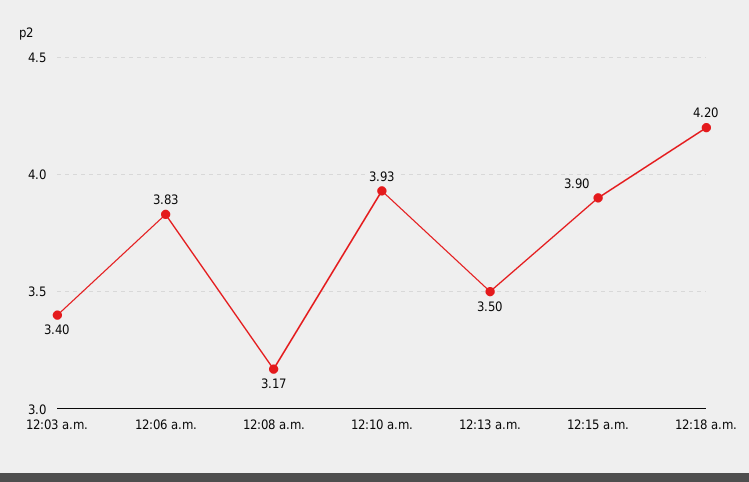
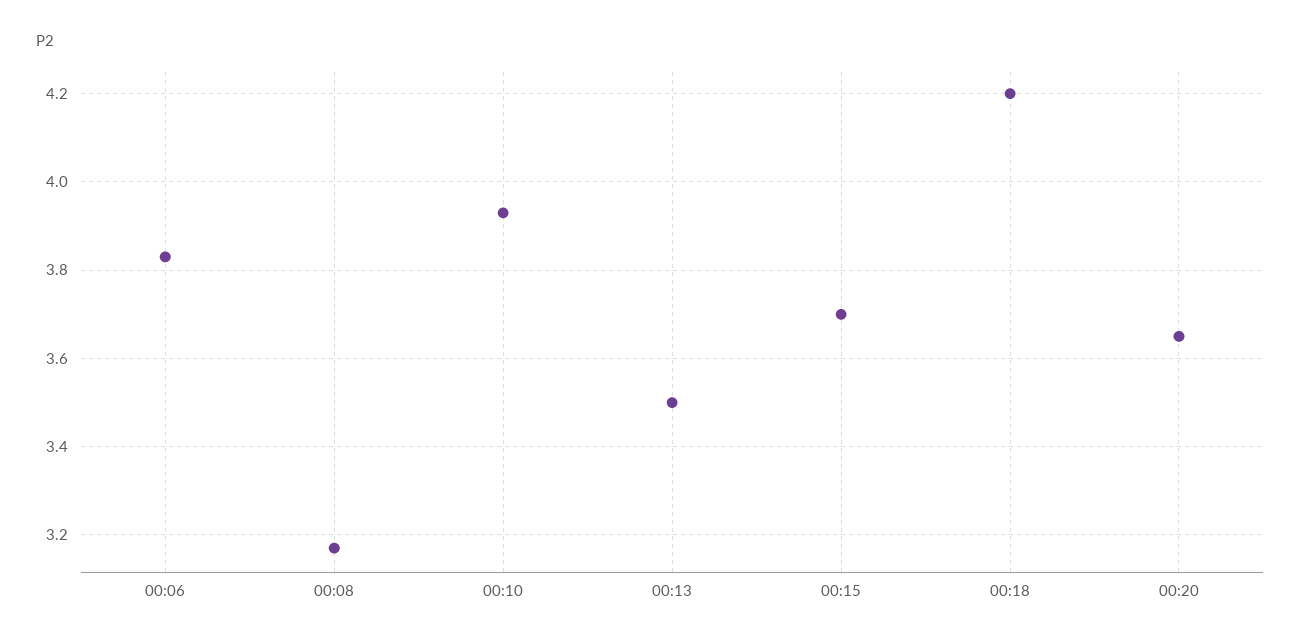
12:03 a.m.: 3.4 -> none
12:15 a.m.: 3.9 -> 3.7
00:20: none -> 3.65

